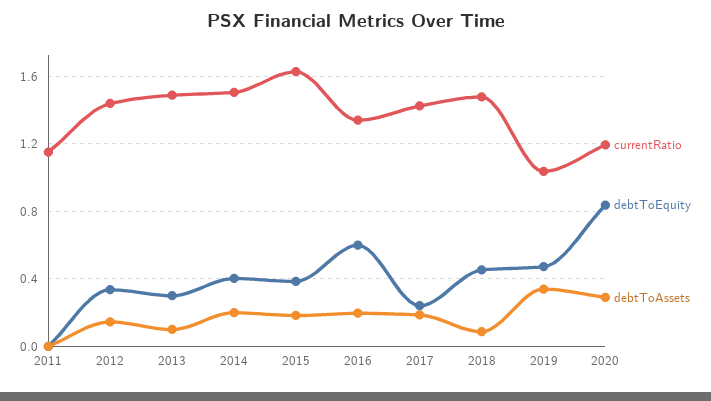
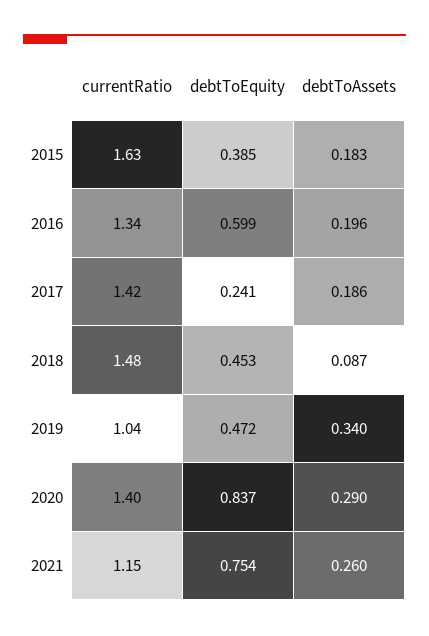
currentRatio, 2011: 1.15 -> none
debtToEquity, 2011: 0 -> none
debtToAssets, 2011: 0 -> none
currentRatio, 2012: 1.45 -> none
debtToEquity, 2012: 0.35 -> none
debtToAssets, 2012: 0.15 -> none
currentRatio, 2013: 1.5 -> none
debtToEquity, 2013: 0.3 -> none
debtToAssets, 2013: 0.1 -> none
currentRatio, 2014: 1.5 -> none
debtToEquity, 2014: 0.4 -> none
debtToAssets, 2014: 0.2 -> none
currentRatio, 2020: 1.2 -> 1.4
currentRatio, 2021: none -> 1.15
debtToEquity, 2021: none -> 0.754
debtToAssets, 2021: none -> 0.26

